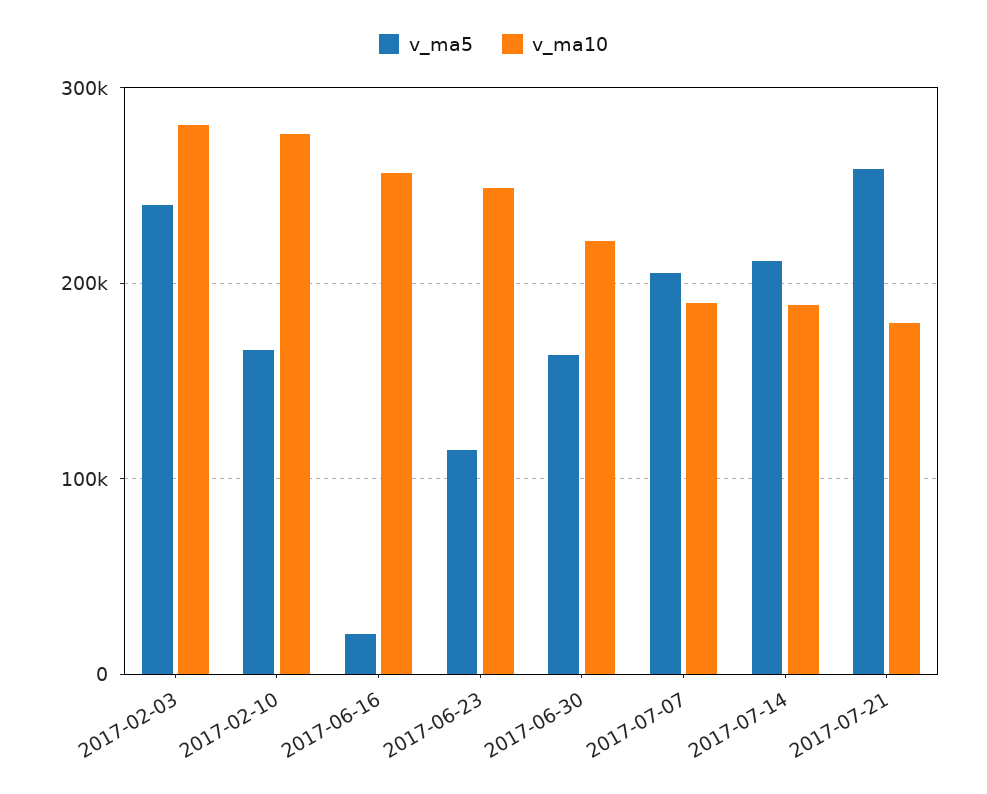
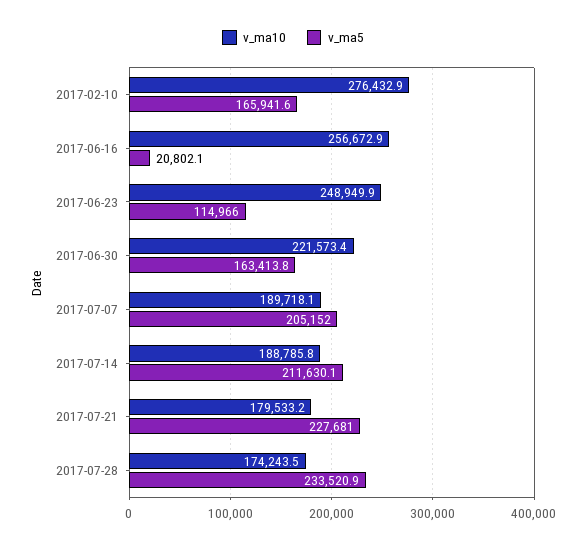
v_ma5, 2017-02-03: 240000 -> none
v_ma10, 2017-02-03: 280000 -> none
v_ma5, 2017-07-21: 260000 -> 227681
v_ma10, 2017-07-28: none -> 174243.5
v_ma5, 2017-07-28: none -> 233520.9

